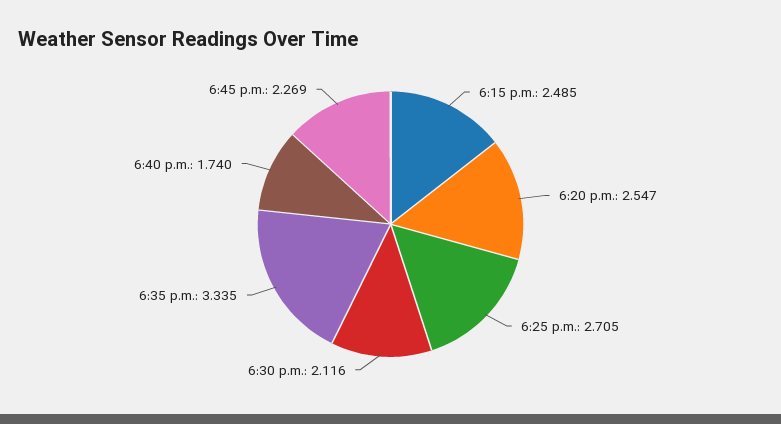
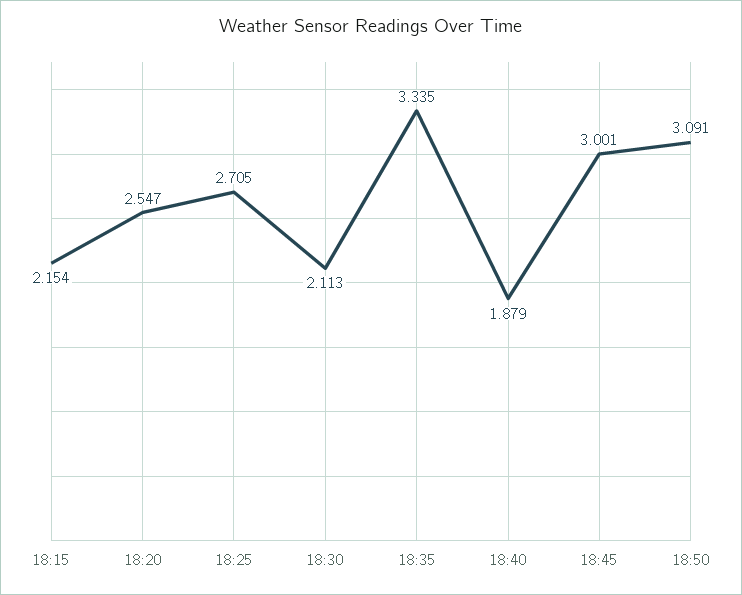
6:15 p.m.: 2.485 -> 2.154
6:30 p.m.: 2.116 -> 2.113
6:40 p.m.: 1.74 -> 1.879
6:45 p.m.: 2.269 -> 3.001
18:50: none -> 3.091

